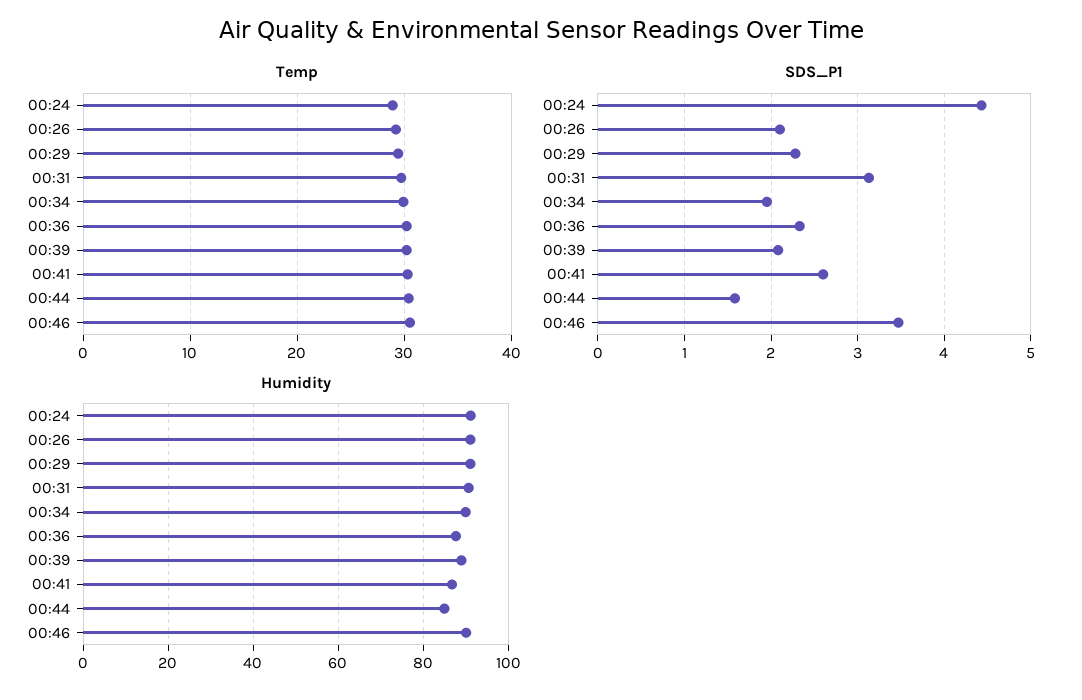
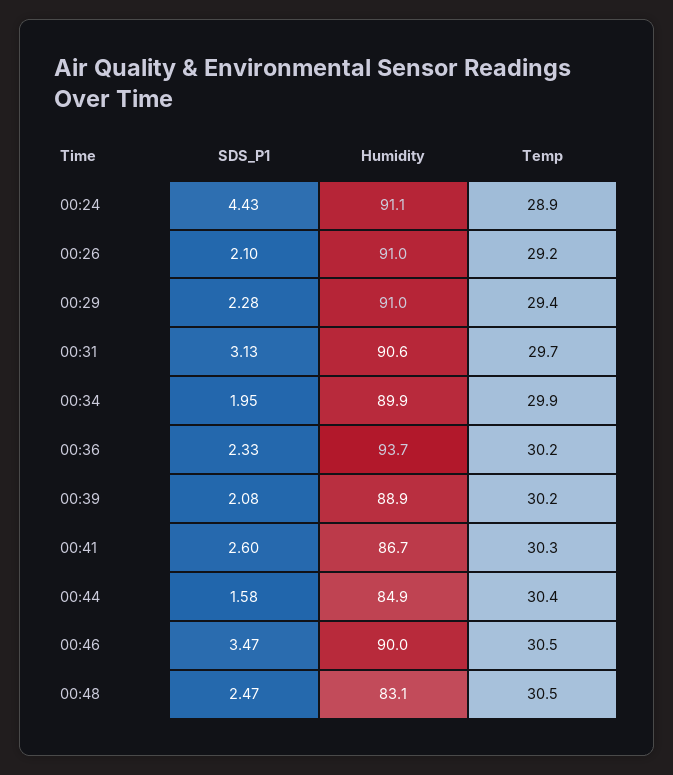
Humidity, 00:36: 88 -> 93.7
SDS_P1, 00:48: none -> 2.47
Humidity, 00:48: none -> 83.1
Temp, 00:48: none -> 30.5

